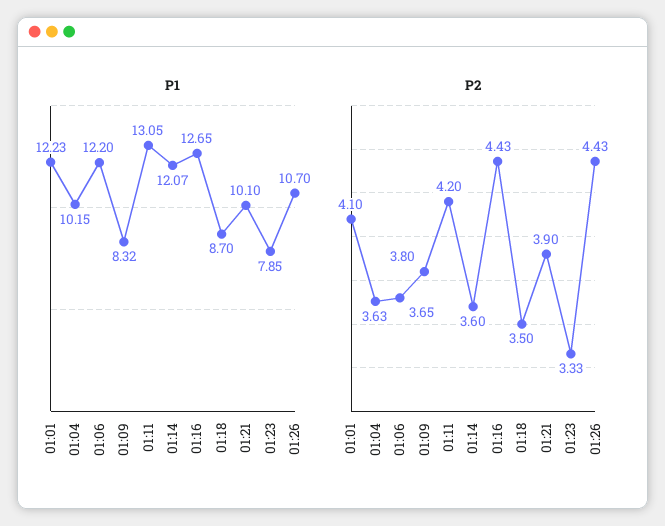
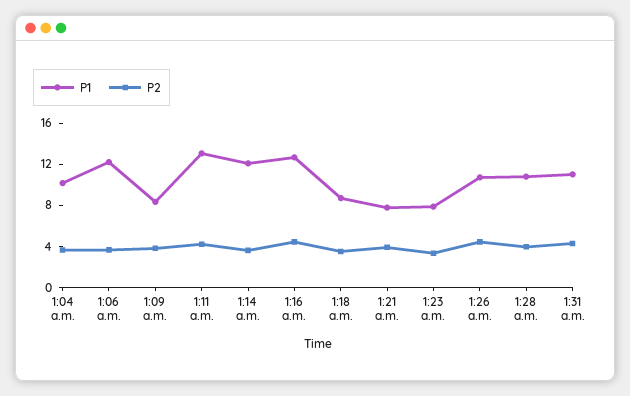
P1, 01:01: 12.23 -> none
P1, 01:21: 10.1 -> 8
P2, 01:01: 4.1 -> none
P1, 1:28 a.m.: none -> 11
P2, 1:28 a.m.: none -> 4
P1, 1:31 a.m.: none -> 11
P2, 1:31 a.m.: none -> 4

